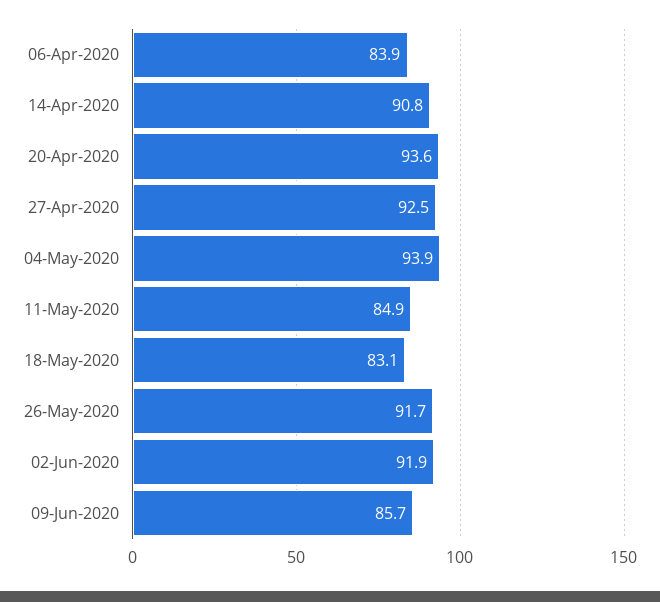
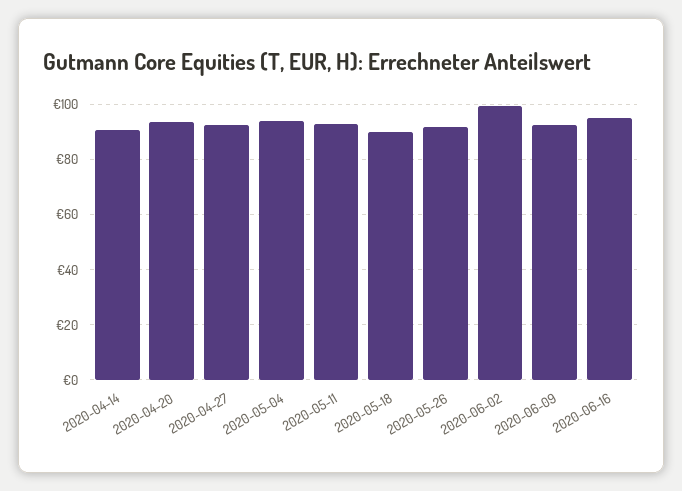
06-Apr-2020: 83.9 -> none
11-May-2020: 84.9 -> 92.5
18-May-2020: 83.1 -> 90
02-Jun-2020: 91.9 -> 100
09-Jun-2020: 85.7 -> 92.5
2020-06-16: none -> 95

